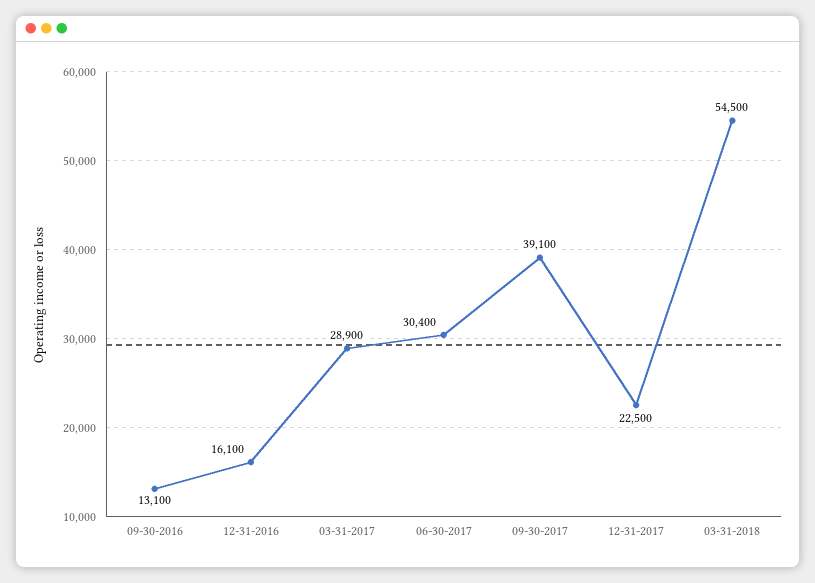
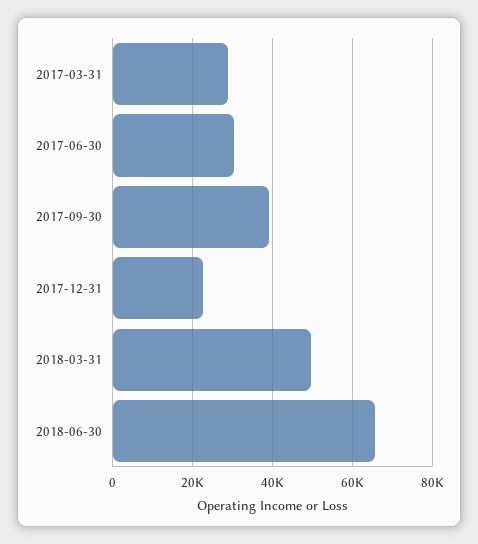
09-30-2016: 13100 -> none
12-31-2016: 16100 -> none
03-31-2018: 54500 -> 50000
2018-06-30: none -> 66000

